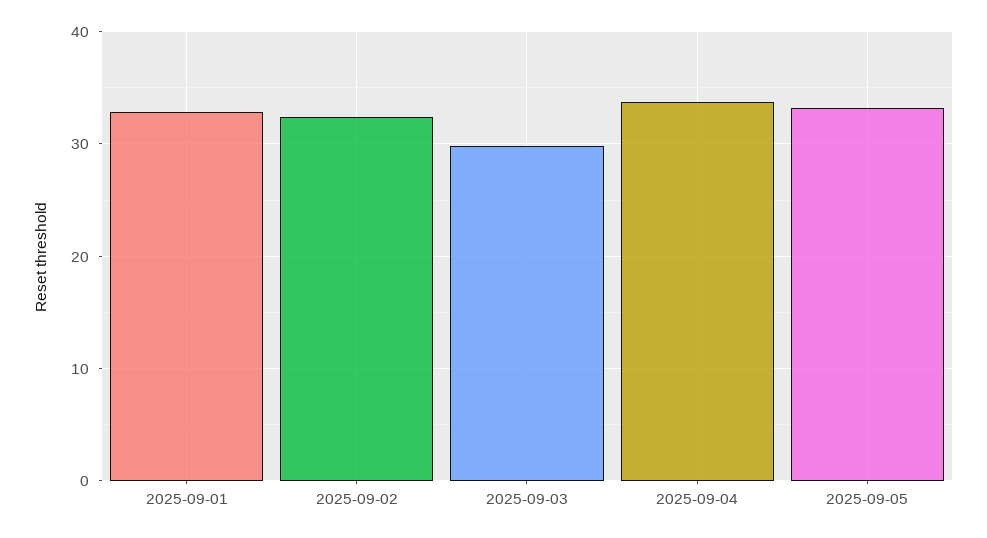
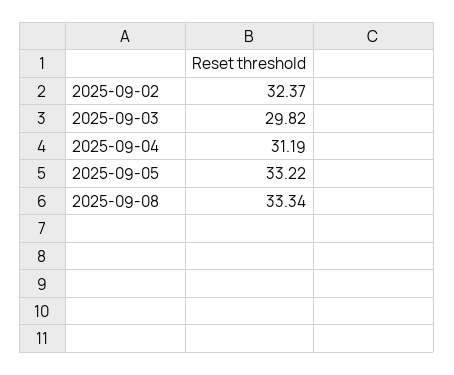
2025-09-01: 33 -> none
2025-09-04: 34 -> 31.19
2025-09-08: none -> 33.34

